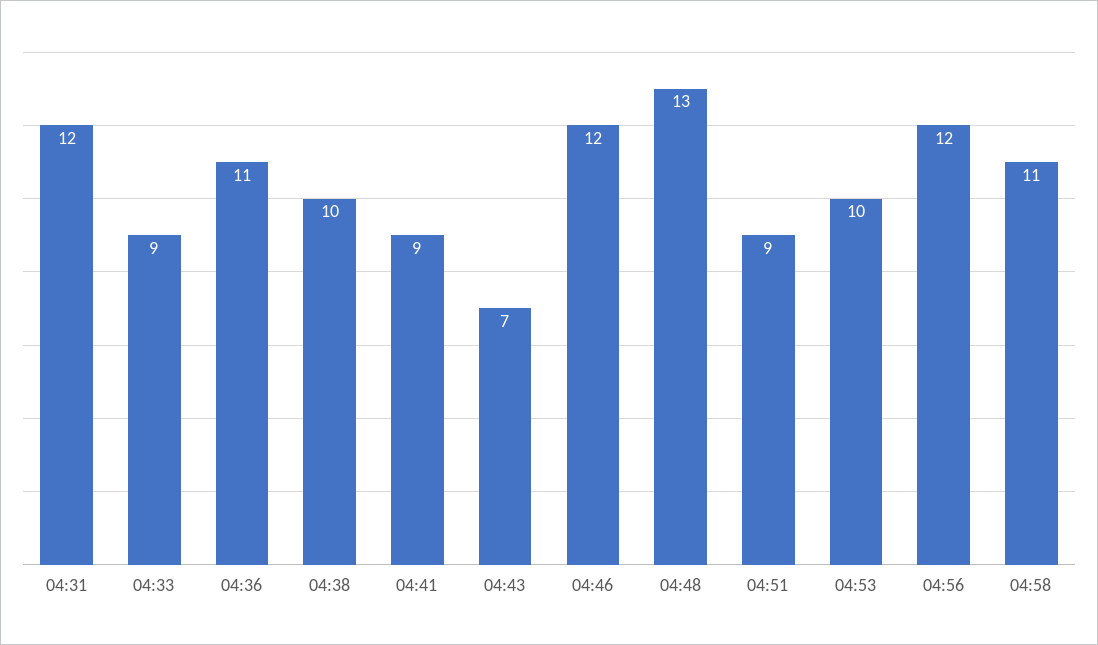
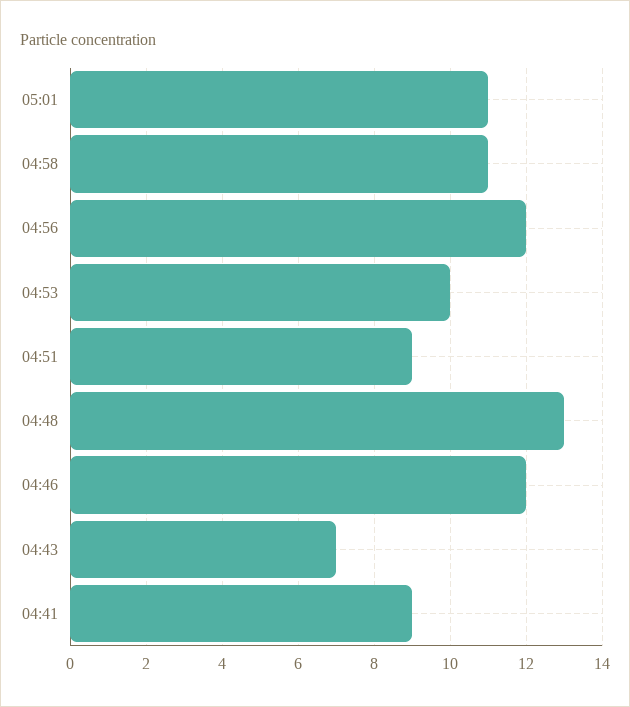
04:31: 12 -> none
04:33: 9 -> none
04:36: 11 -> none
04:38: 10 -> none
05:01: none -> 11

